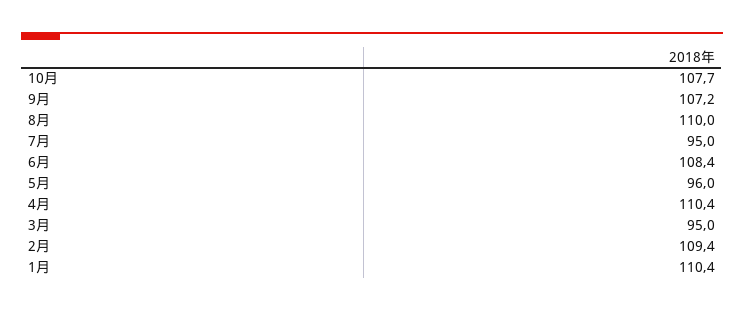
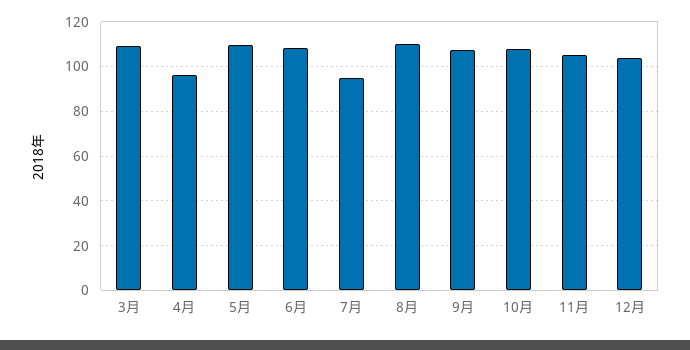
5月: 96 -> 110
4月: 110.4 -> 95
3月: 95 -> 110
2月: 109.4 -> none
1月: 110.4 -> none
11月: none -> 105
12月: none -> 105

